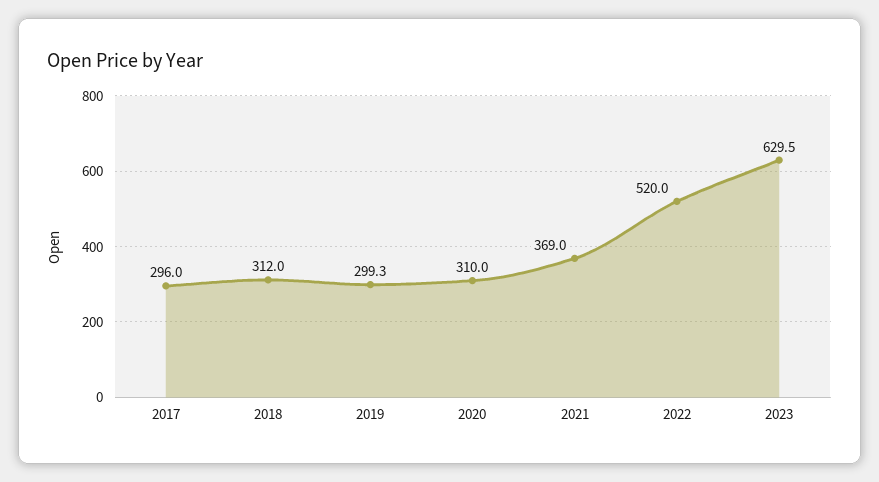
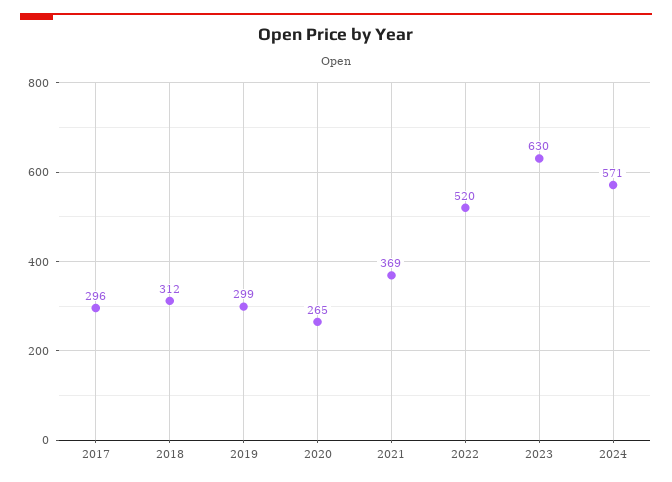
2020: 310 -> 265
2024: none -> 571

